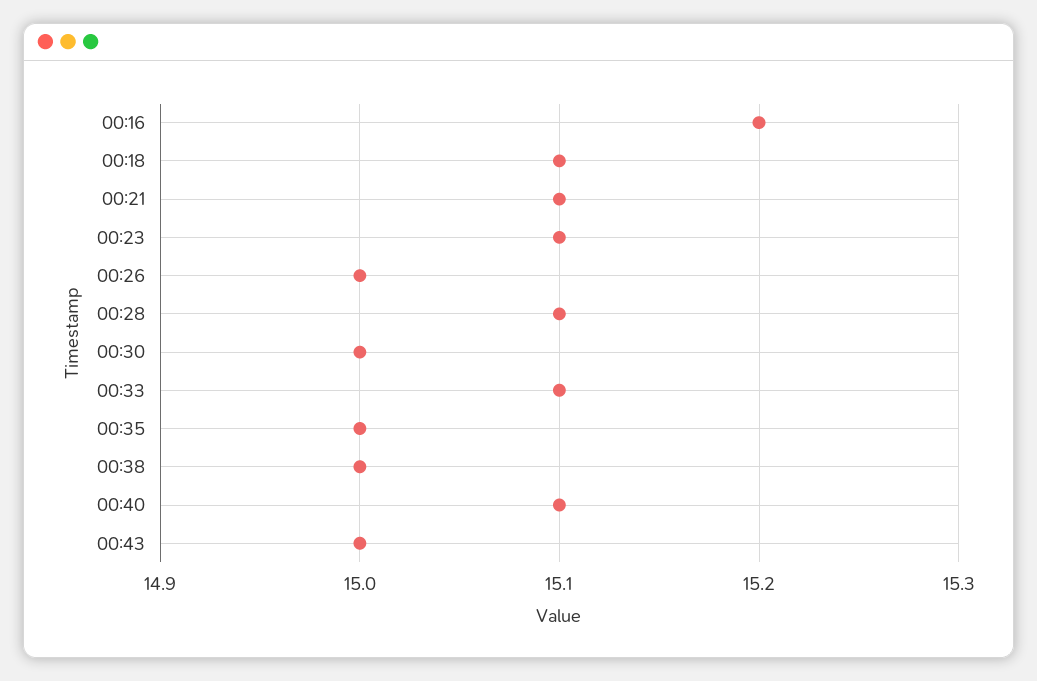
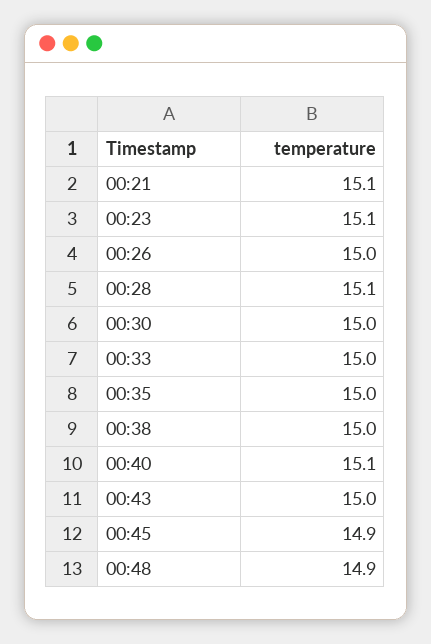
00:16: 15.2 -> none
00:18: 15.1 -> none
00:33: 15.1 -> 15
00:45: none -> 14.9
00:48: none -> 14.9

